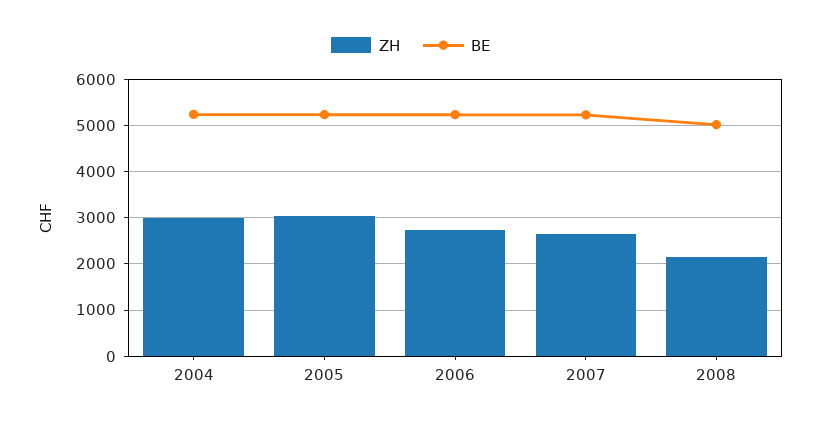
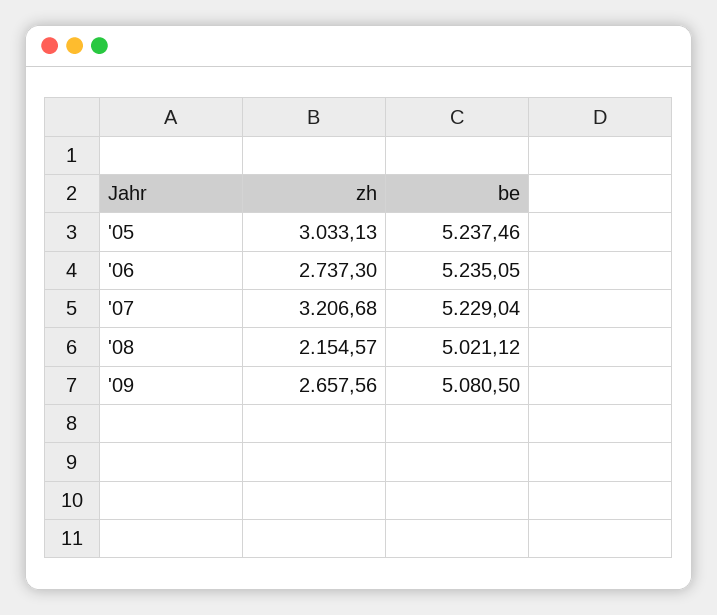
ZH, 2004: 3000 -> none
BE, 2004: 5200 -> none
ZH, 2007: 2600 -> 3206.68
ZH, '09: none -> 2657.56
BE, '09: none -> 5080.5

